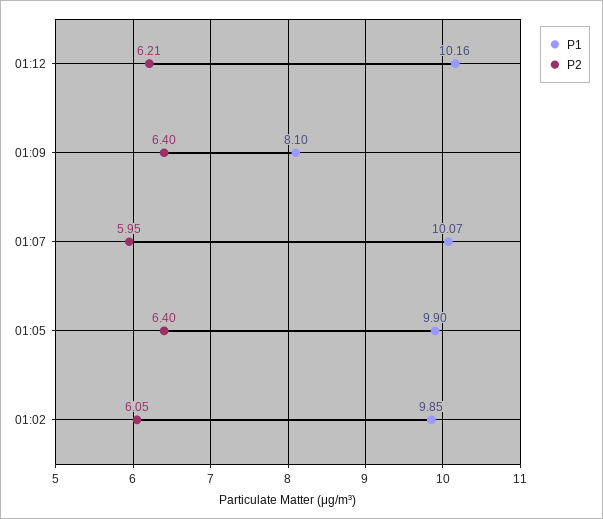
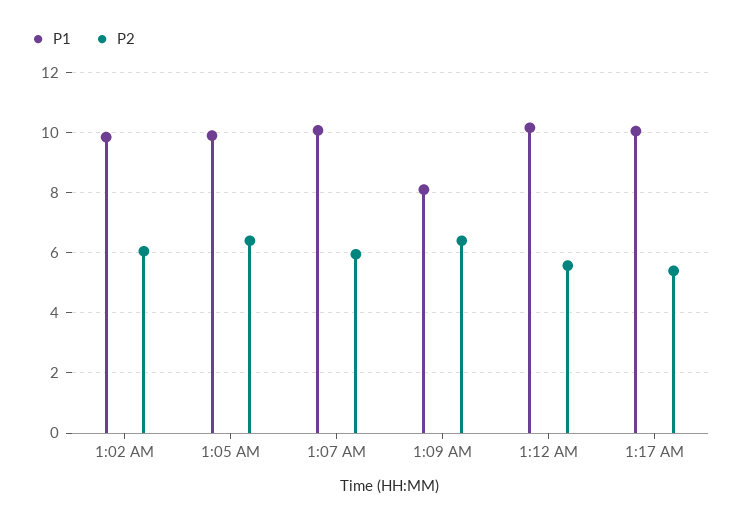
P2, 01:12: 6.21 -> 5.6
P1, 1:17 AM: none -> 10
P2, 1:17 AM: none -> 5.4

